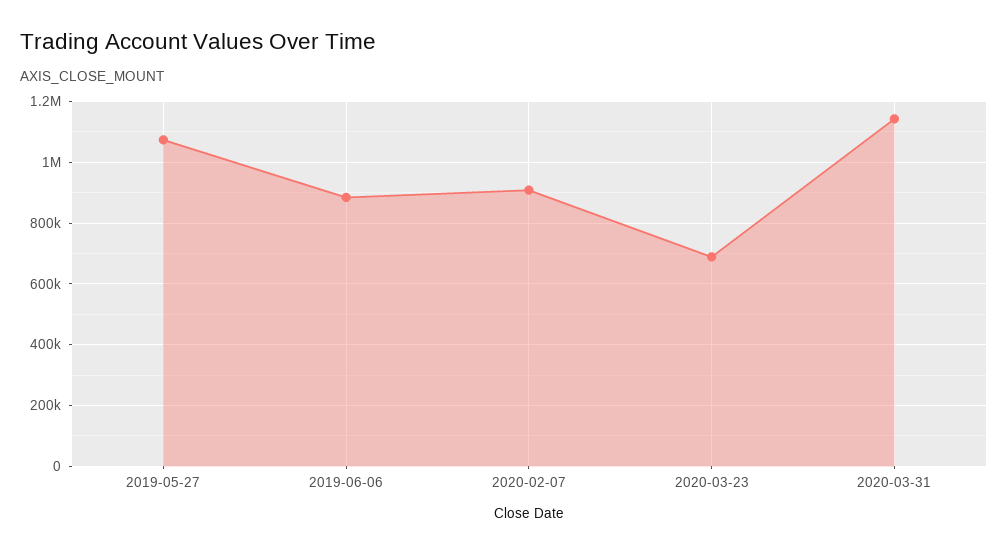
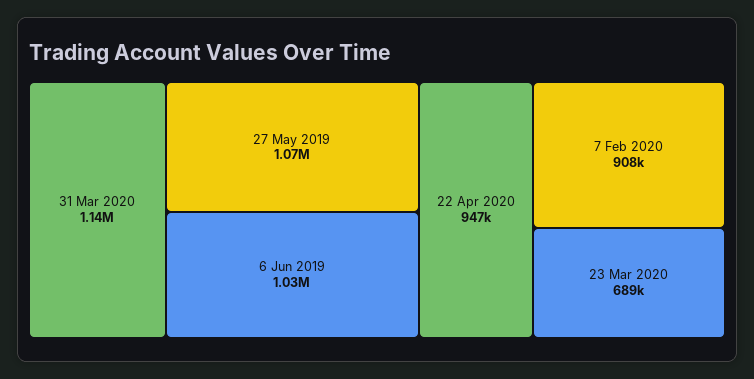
2019-06-06: 880000 -> 1030000
22 Apr 2020: none -> 947000

